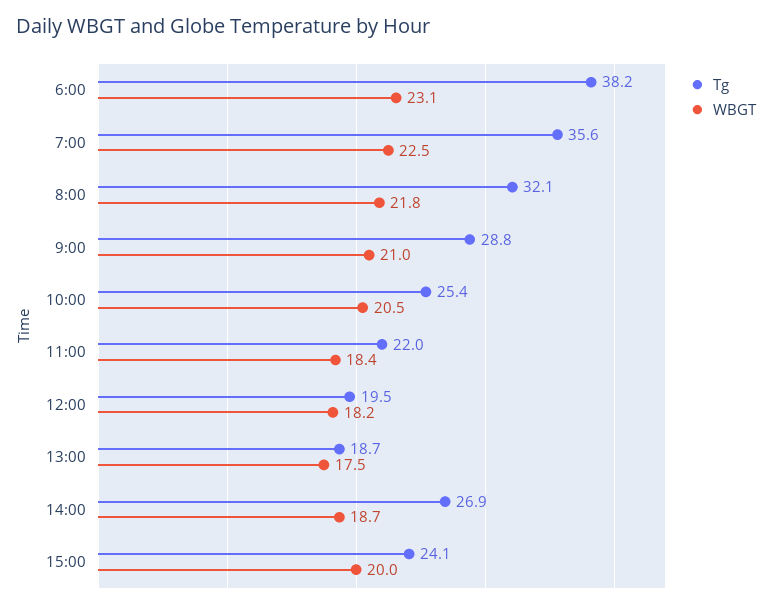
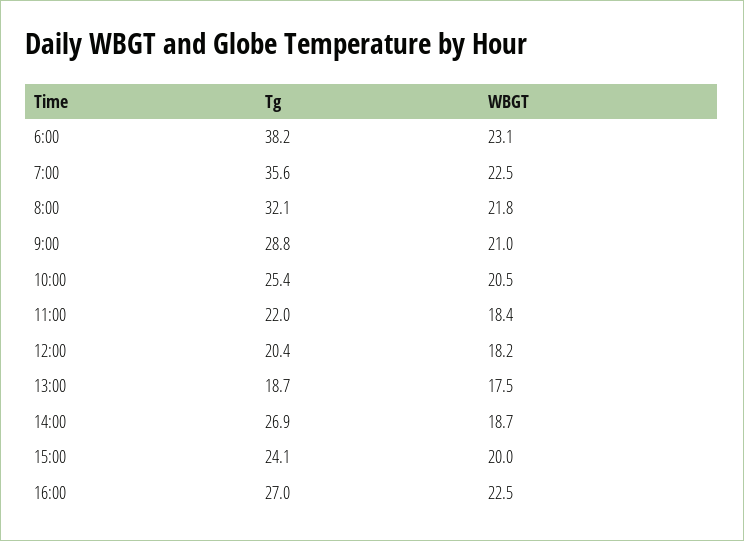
Tg, 12:00: 19.5 -> 20.4
Tg, 16:00: none -> 27
WBGT, 16:00: none -> 22.5

